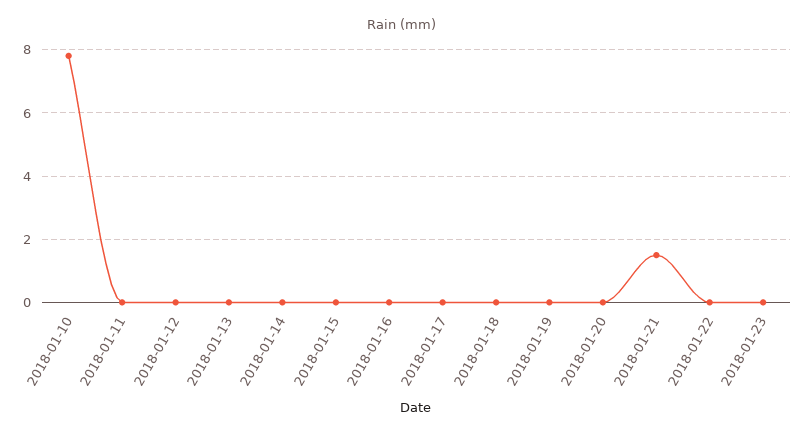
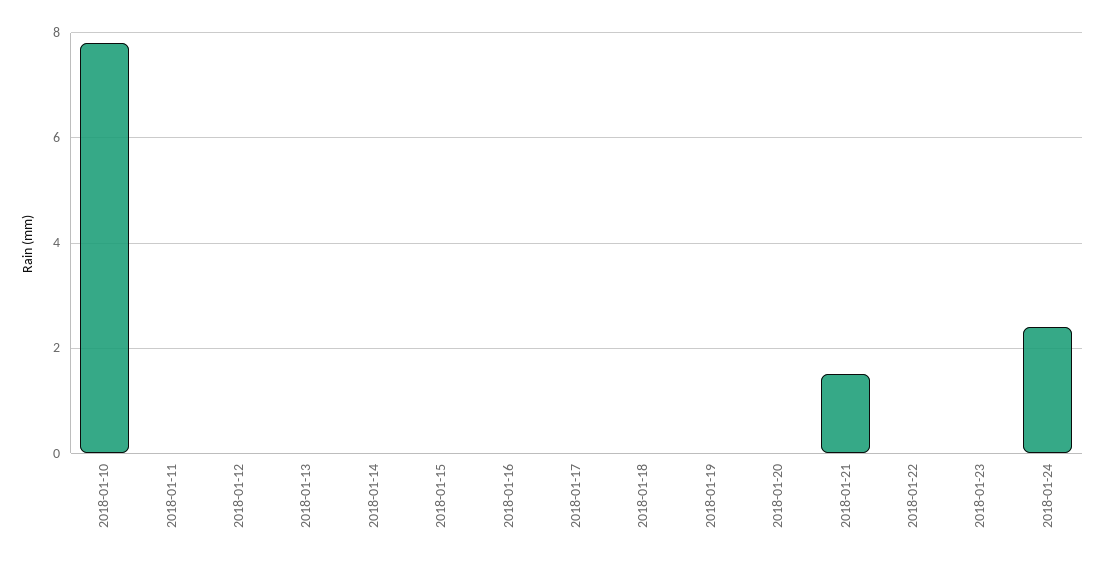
2018-01-24: none -> 2.5

